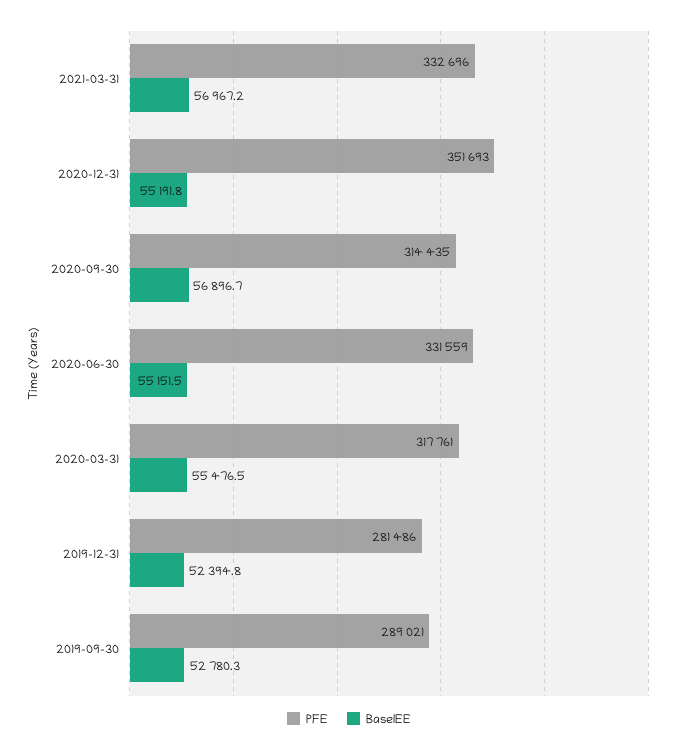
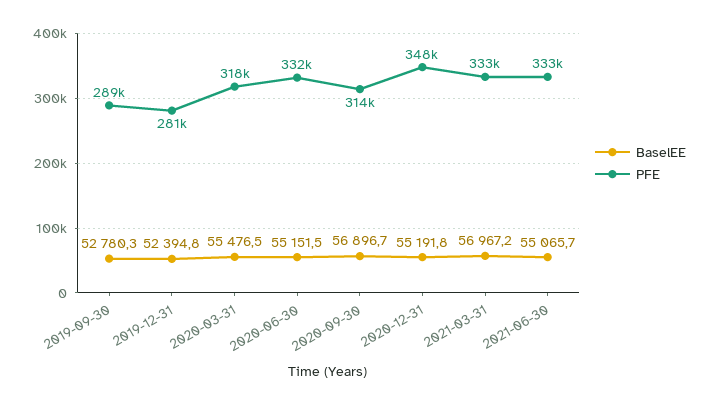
PFE, 2020-12-31: 351693 -> 348000
BaselEE, 2021-06-30: none -> 55065.7
PFE, 2021-06-30: none -> 333000

